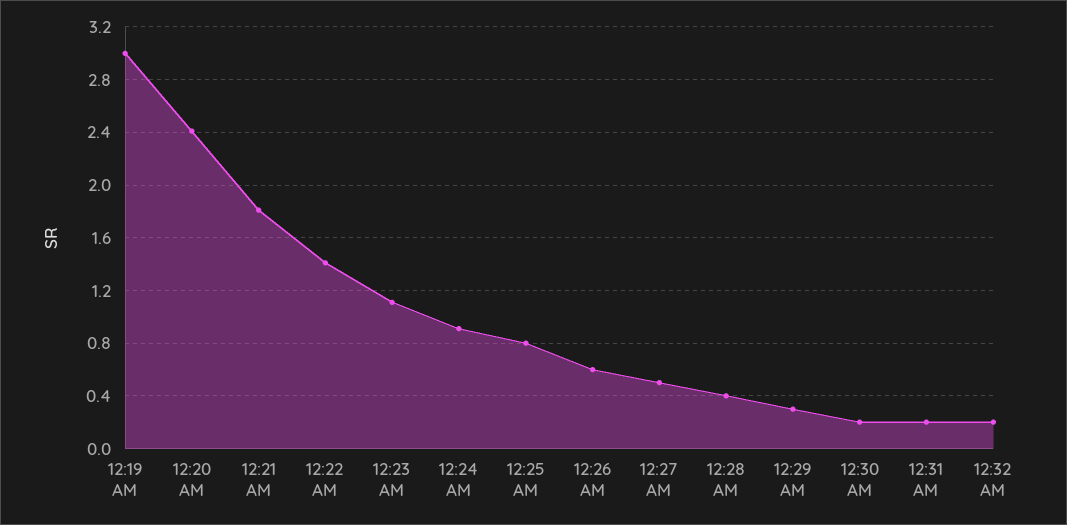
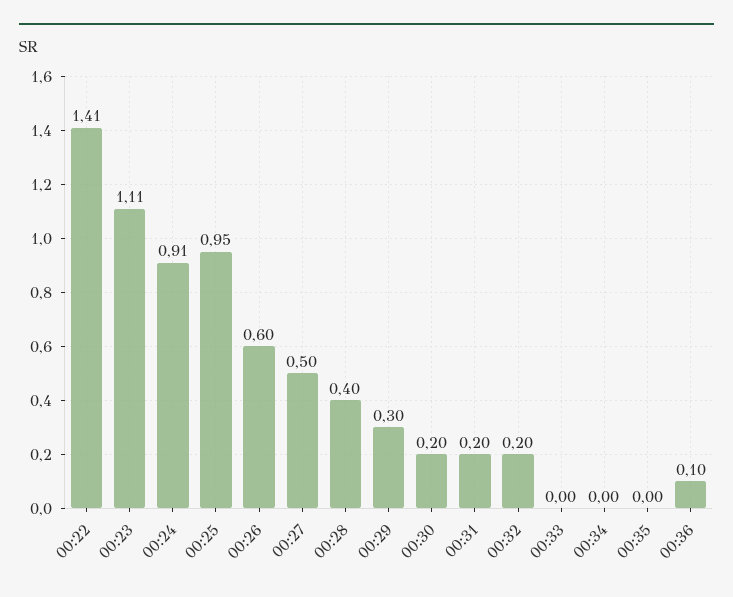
12:19 AM: 3 -> none
12:20 AM: 2.4 -> none
12:21 AM: 1.8 -> none
12:25 AM: 0.8 -> 0.95
00:33: none -> 0
00:34: none -> 0
00:35: none -> 0
00:36: none -> 0.1

